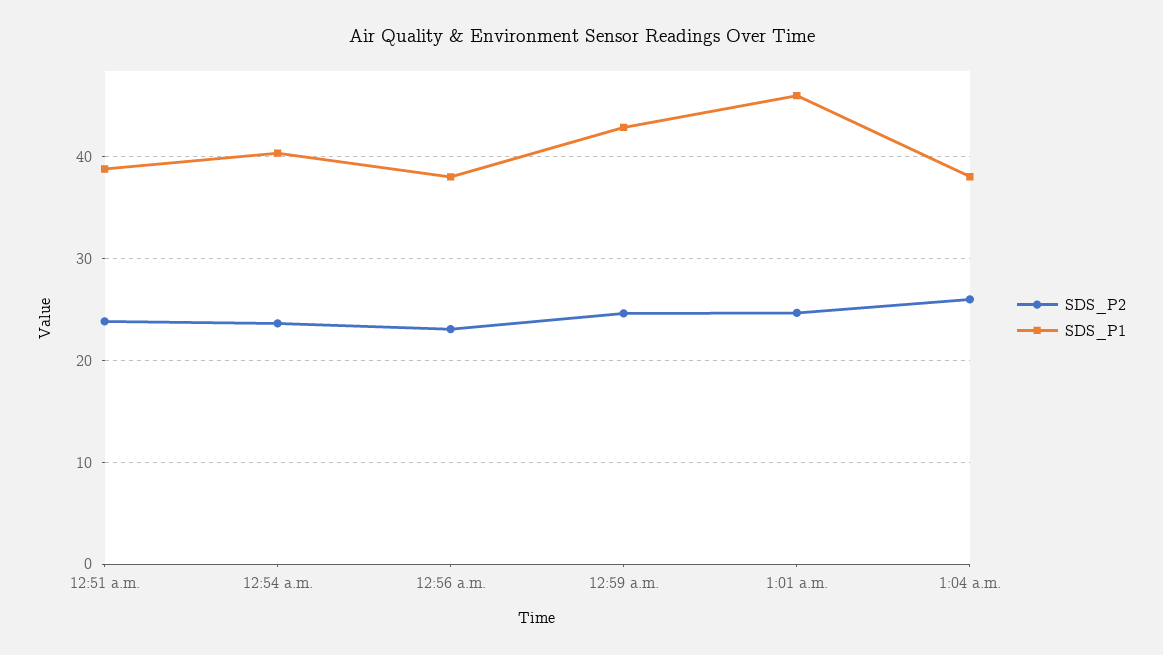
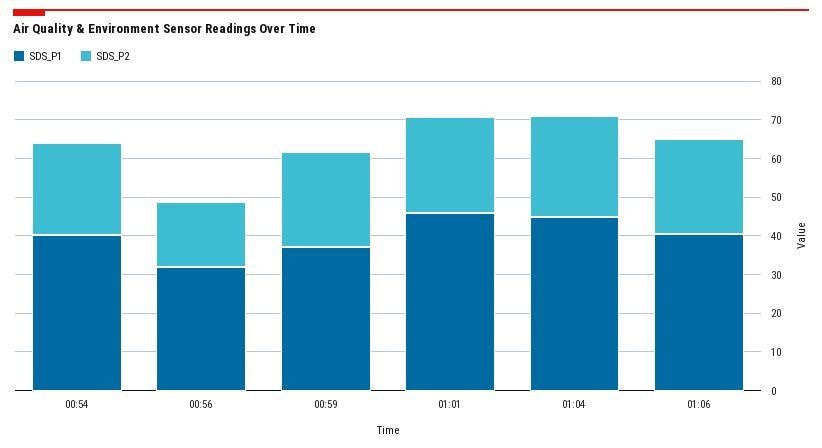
SDS_P2, 12:51 a.m.: 24 -> none
SDS_P1, 12:51 a.m.: 39 -> none
SDS_P2, 12:56 a.m.: 23 -> 17.5
SDS_P1, 12:56 a.m.: 38 -> 32.5
SDS_P1, 12:59 a.m.: 43 -> 37.5
SDS_P1, 1:04 a.m.: 38 -> 45
SDS_P1, 01:06: none -> 40
SDS_P2, 01:06: none -> 25

